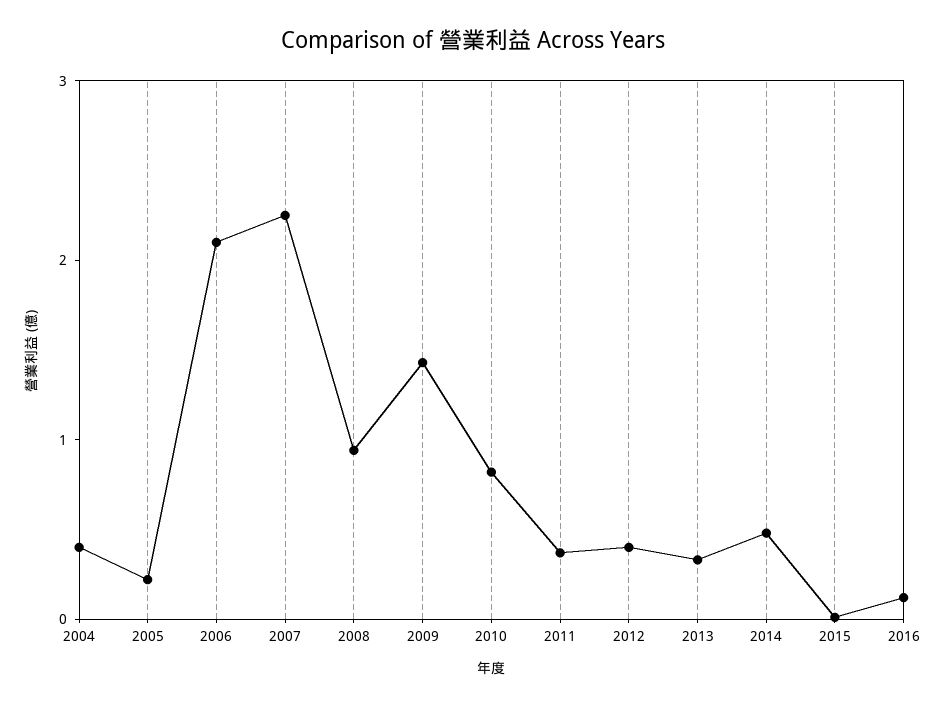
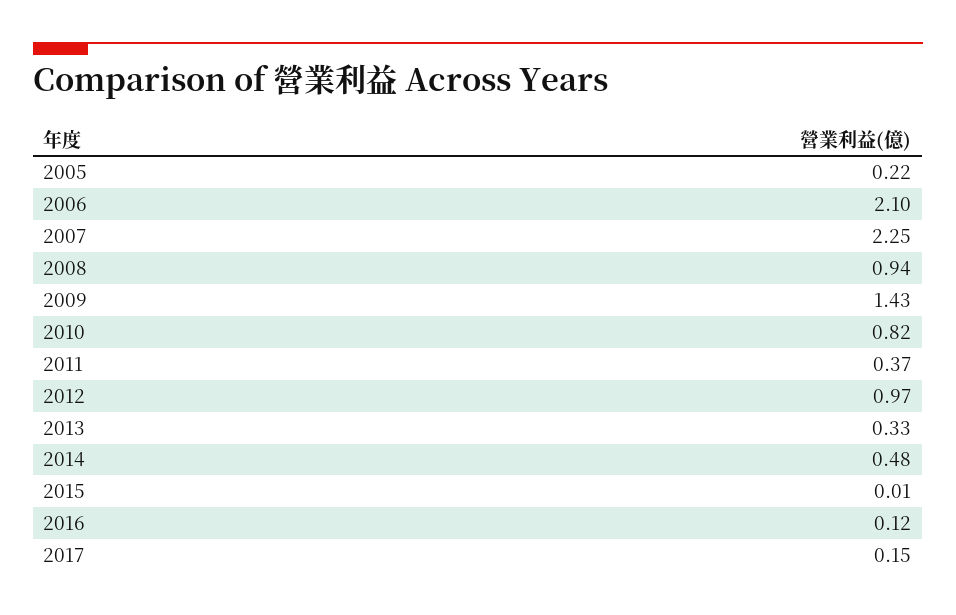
2004: 0.4 -> none
2012: 0.4 -> 0.97
2017: none -> 0.15

